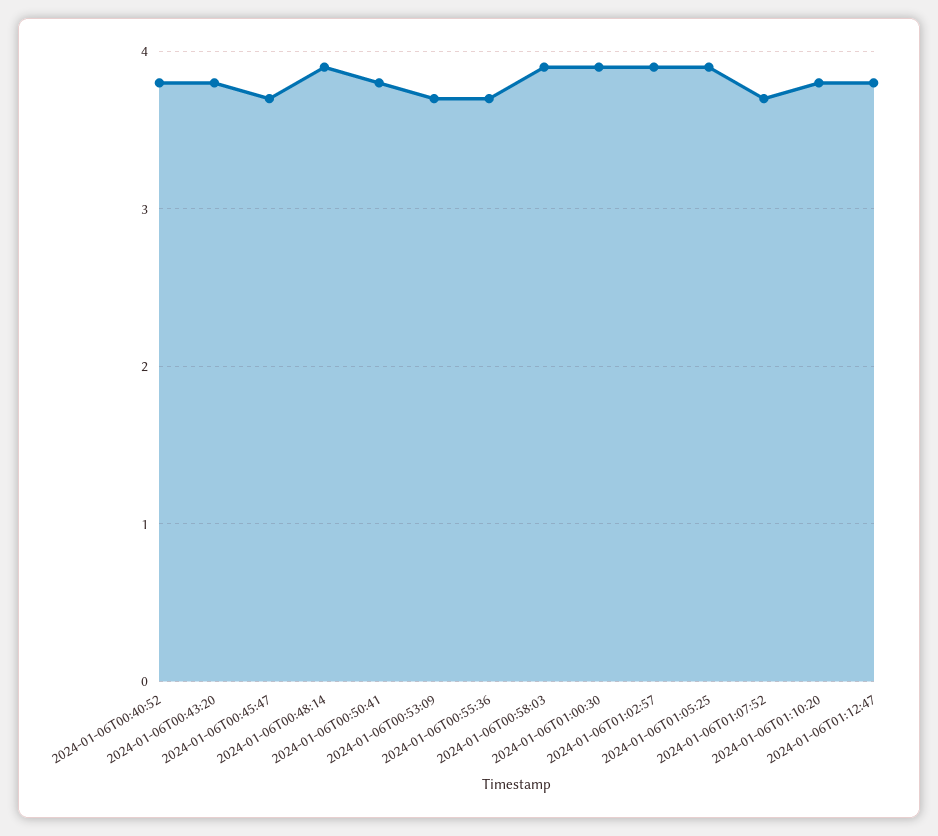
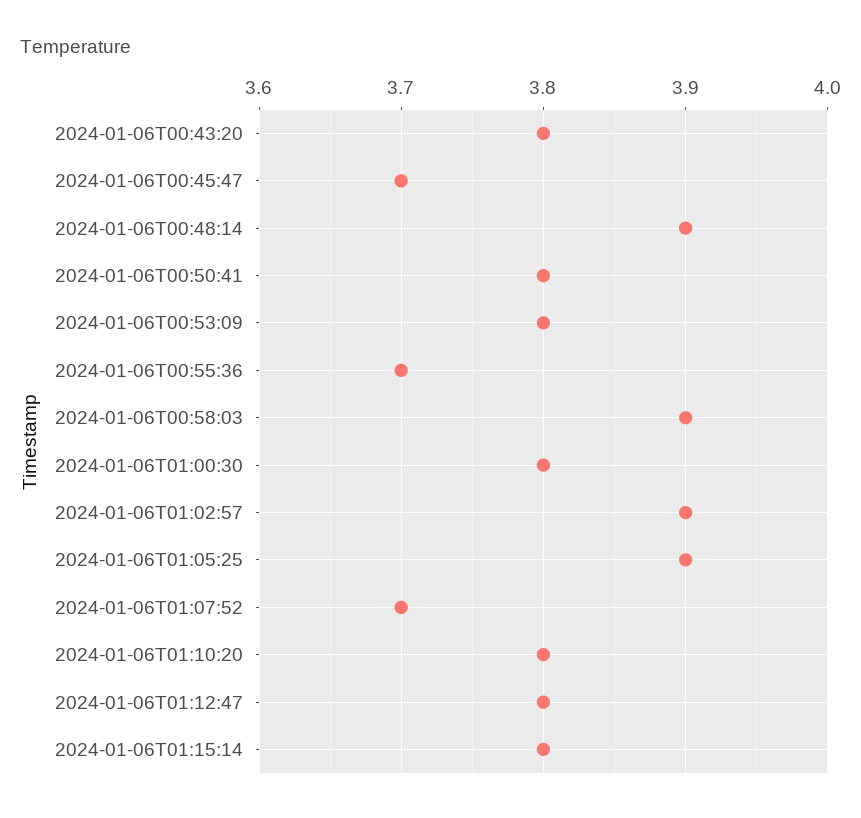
2024-01-06T00:40:52: 3.8 -> none
2024-01-06T00:53:09: 3.7 -> 3.8
2024-01-06T01:00:30: 3.9 -> 3.8
2024-01-06T01:15:14: none -> 3.8

